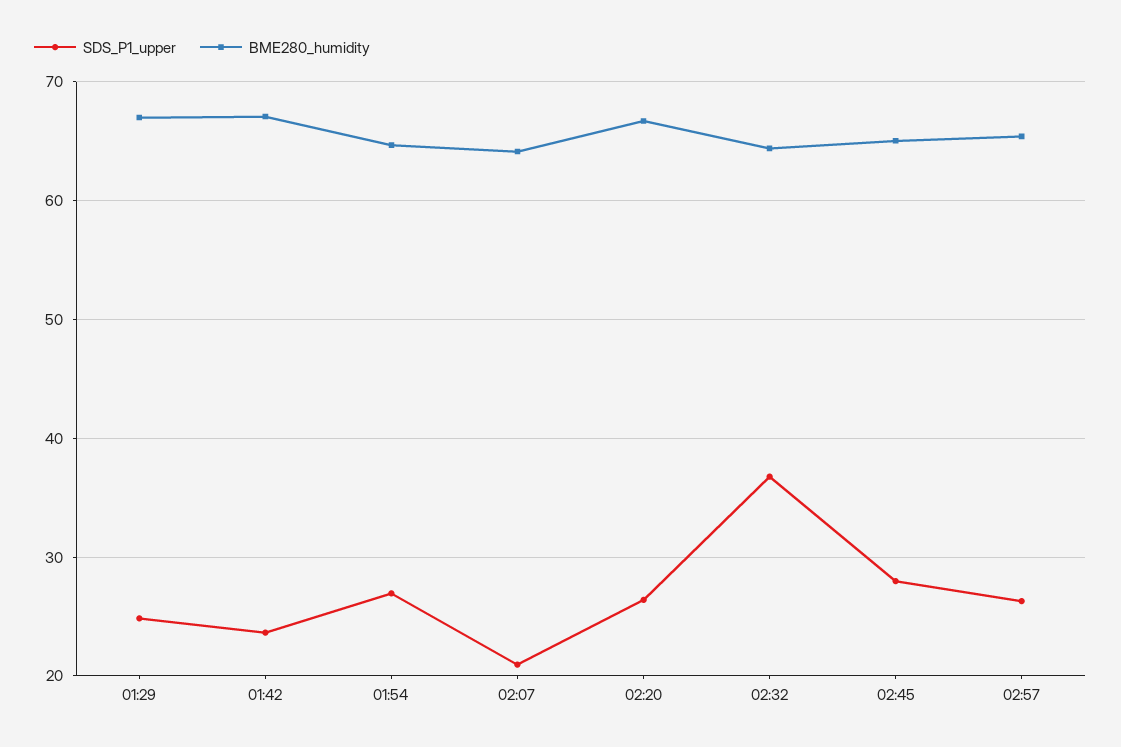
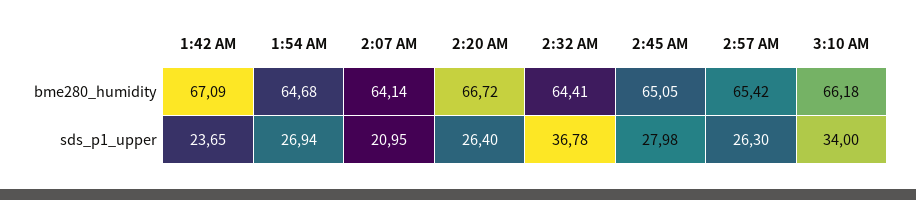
SDS_P1_upper, 01:29: 25 -> none
BME280_humidity, 01:29: 67 -> none
BME280_humidity, 3:10 AM: none -> 66.18
SDS_P1_upper, 3:10 AM: none -> 34

